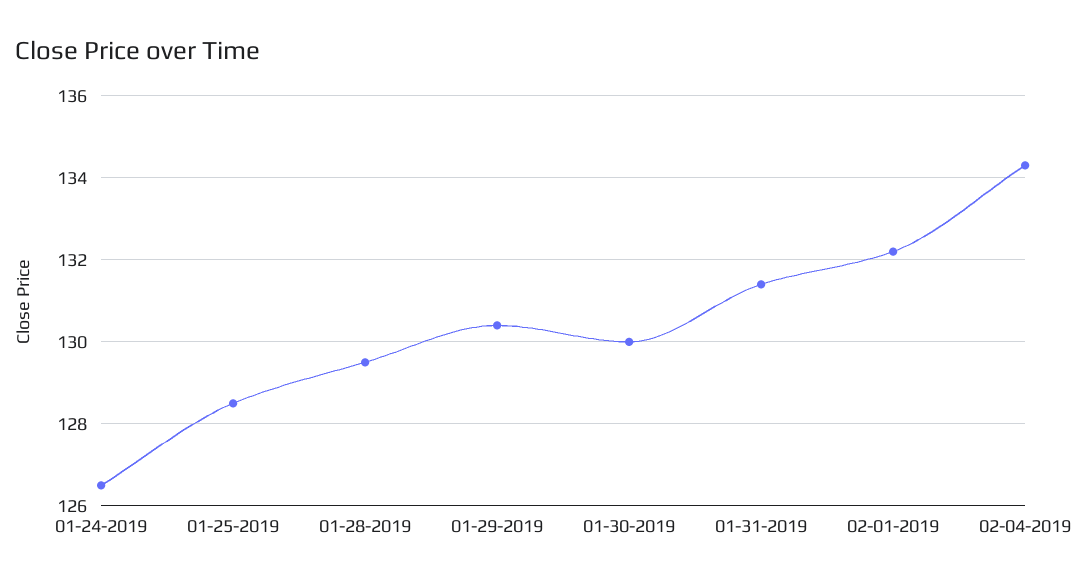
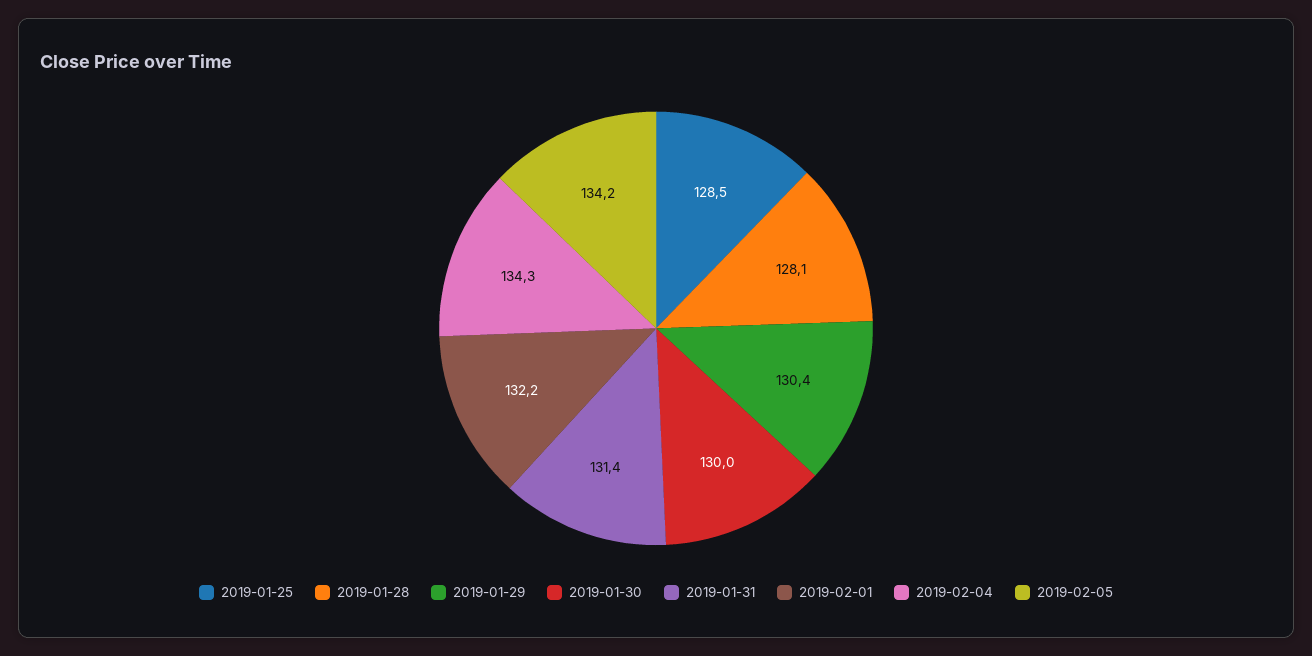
01-24-2019: 126.5 -> none
01-28-2019: 129.5 -> 128.1
2019-02-05: none -> 134.2

